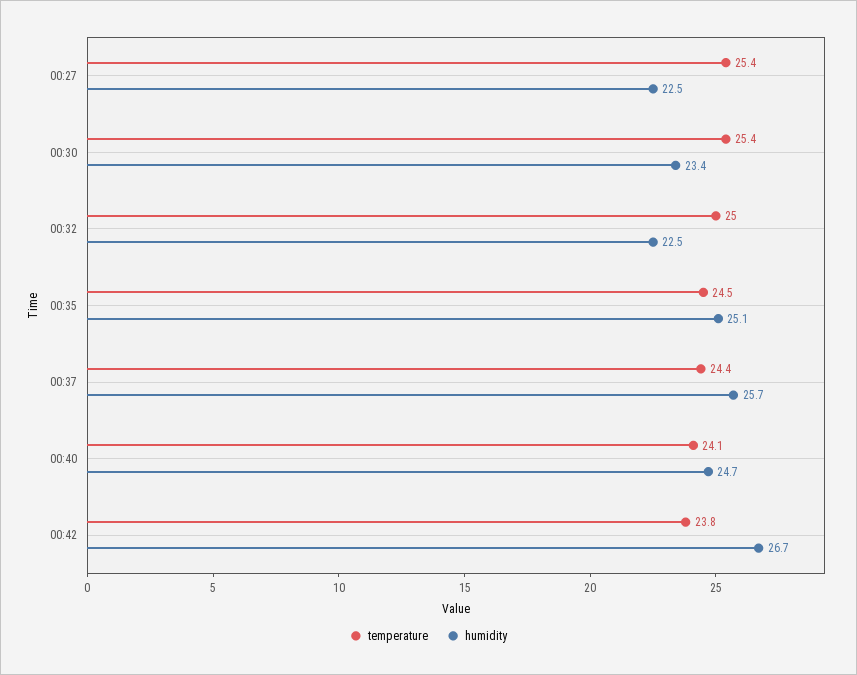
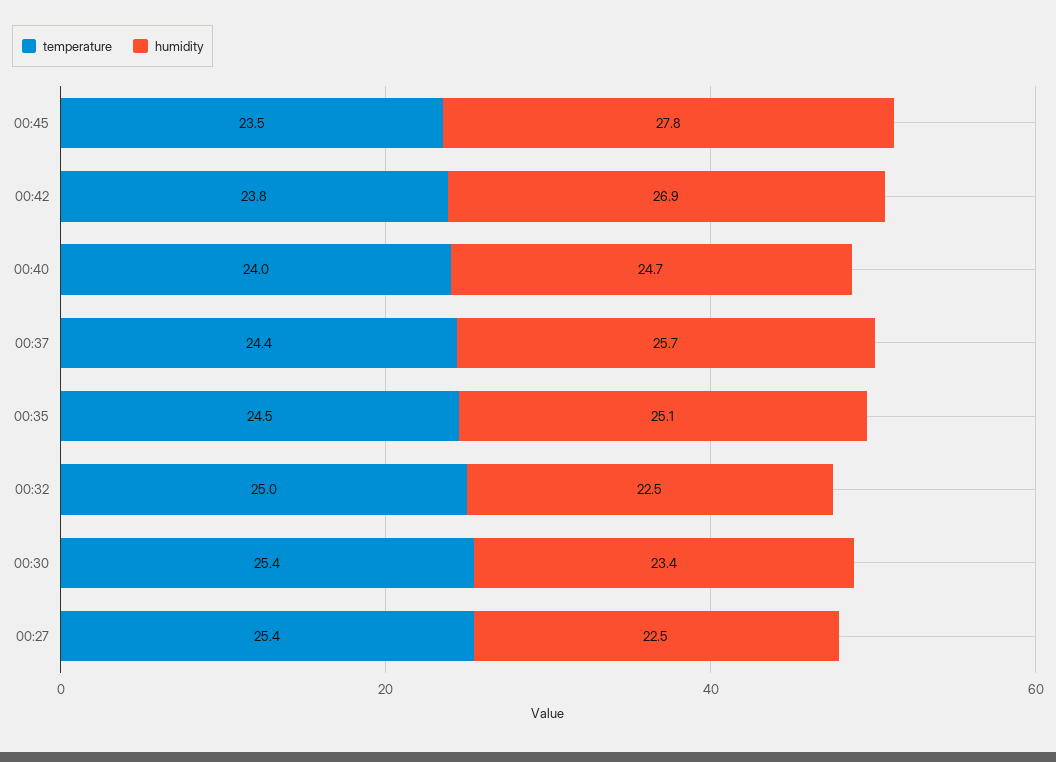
temperature, 00:40: 24.1 -> 24
humidity, 00:42: 26.7 -> 26.9
temperature, 00:45: none -> 23.5
humidity, 00:45: none -> 27.8

